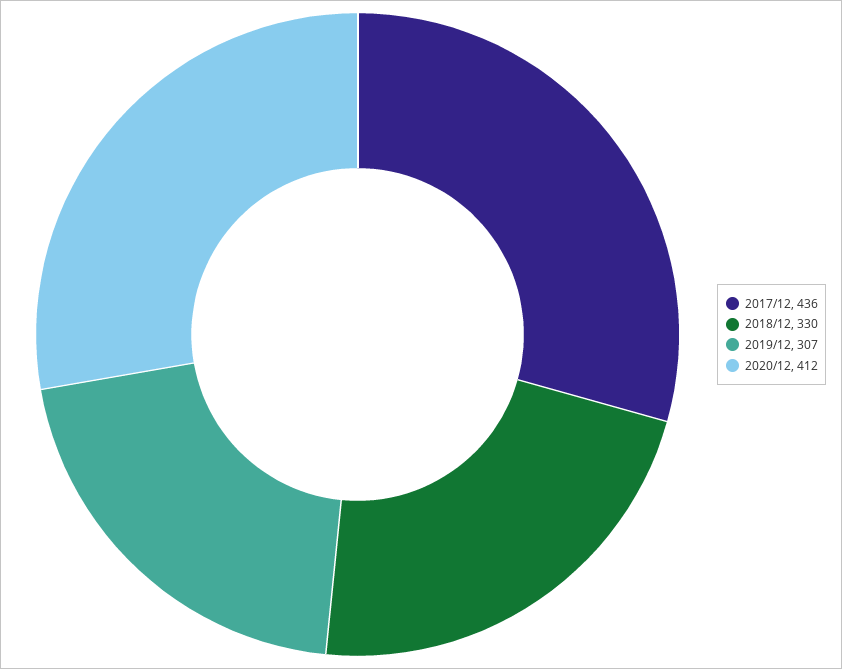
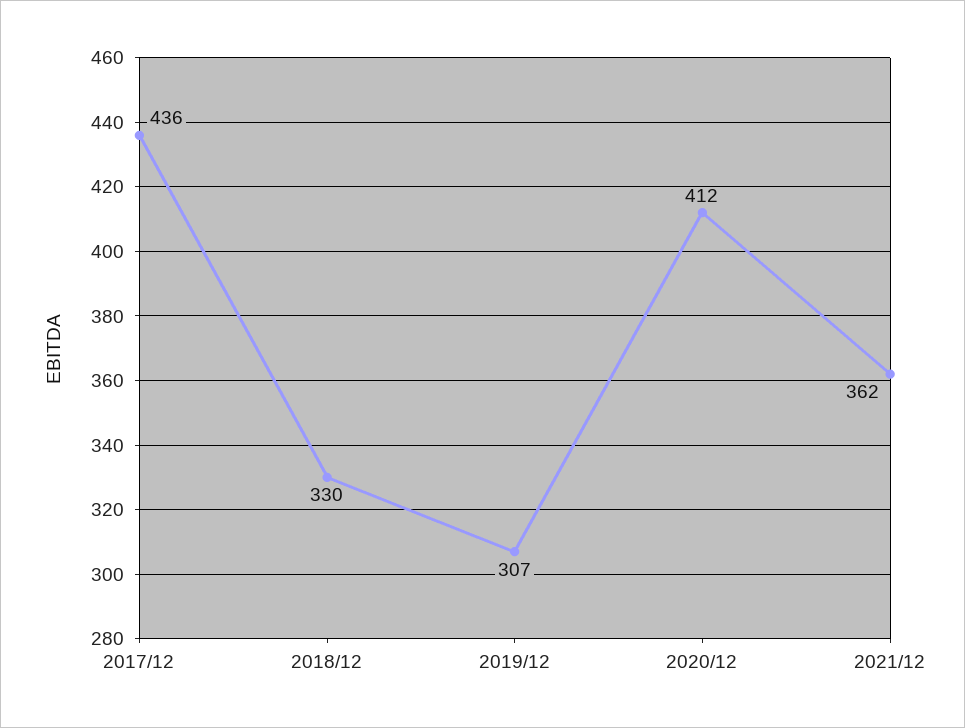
2021/12: none -> 362

